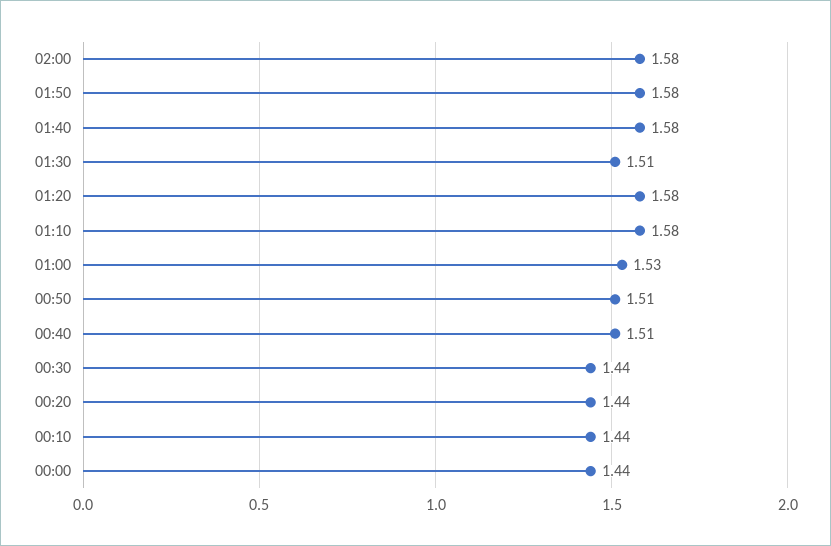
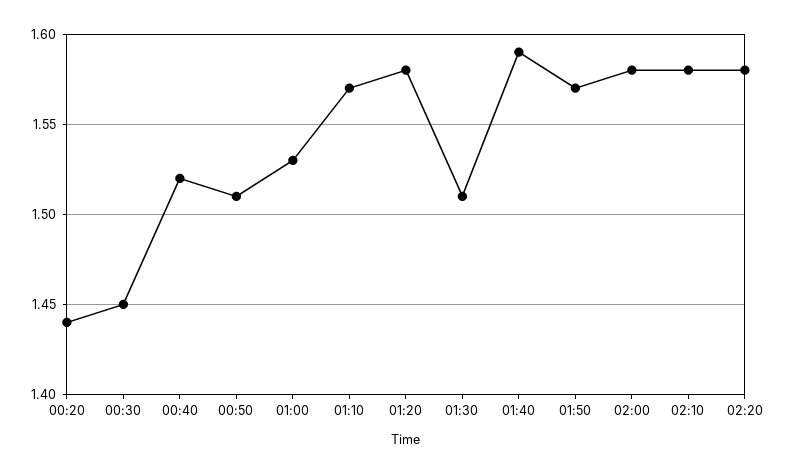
01:50: 1.58 -> 1.57
01:40: 1.58 -> 1.59
01:10: 1.58 -> 1.57
00:40: 1.51 -> 1.52
00:30: 1.44 -> 1.45
00:10: 1.44 -> none
00:00: 1.44 -> none
02:10: none -> 1.58
02:20: none -> 1.58

